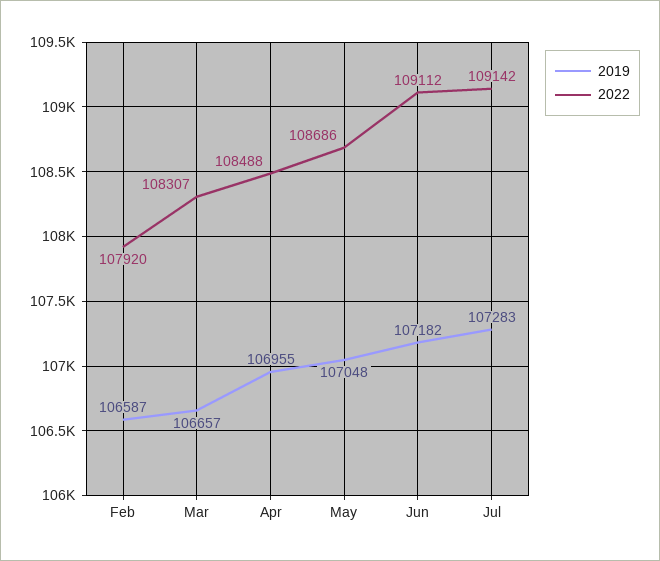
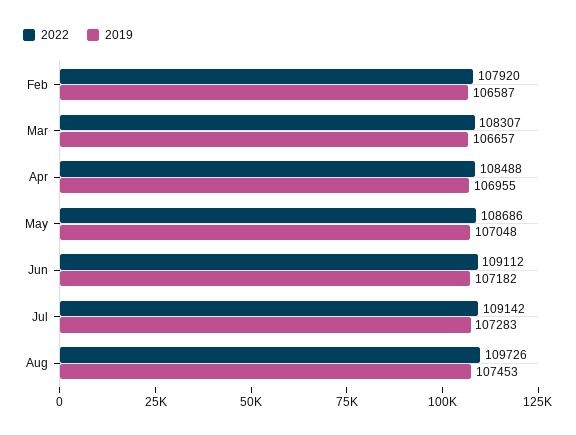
2022, Aug: none -> 109726
2019, Aug: none -> 107453

